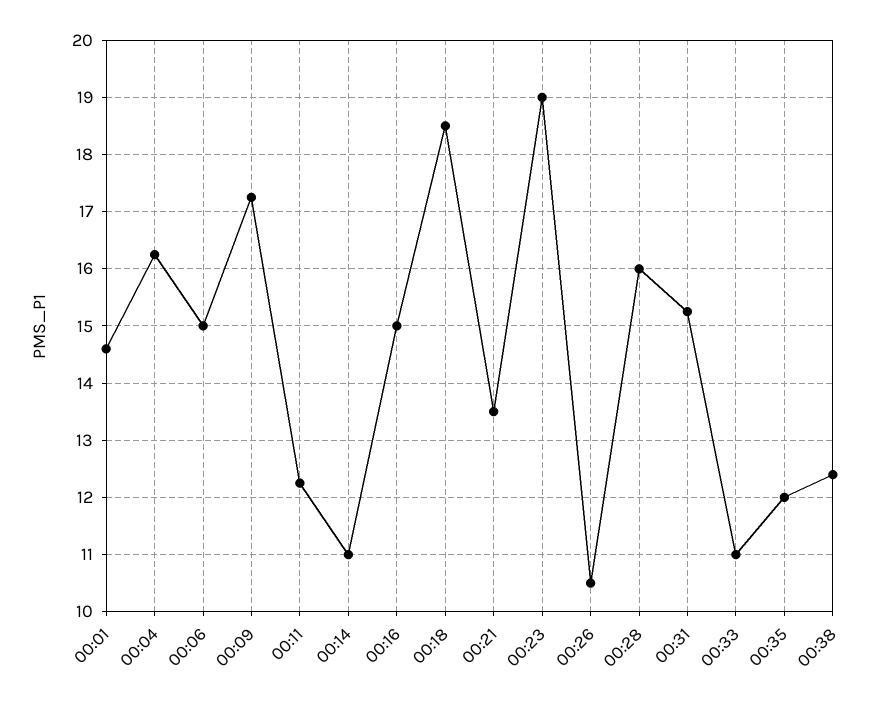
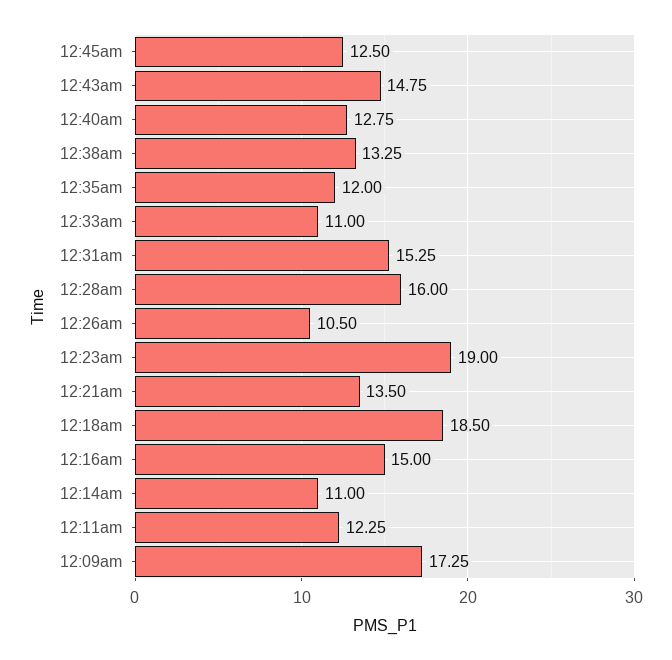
00:01: 14.6 -> none
00:04: 16.2 -> none
00:06: 15 -> none
00:38: 12.4 -> 13.25
12:45am: none -> 12.5
12:43am: none -> 14.75
12:40am: none -> 12.75

